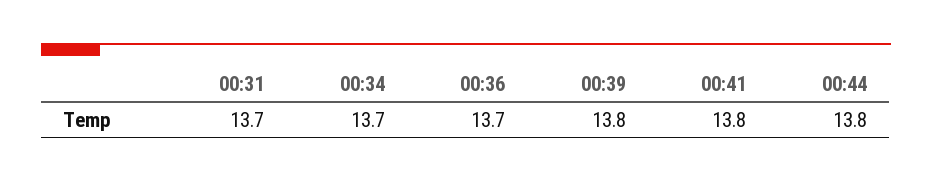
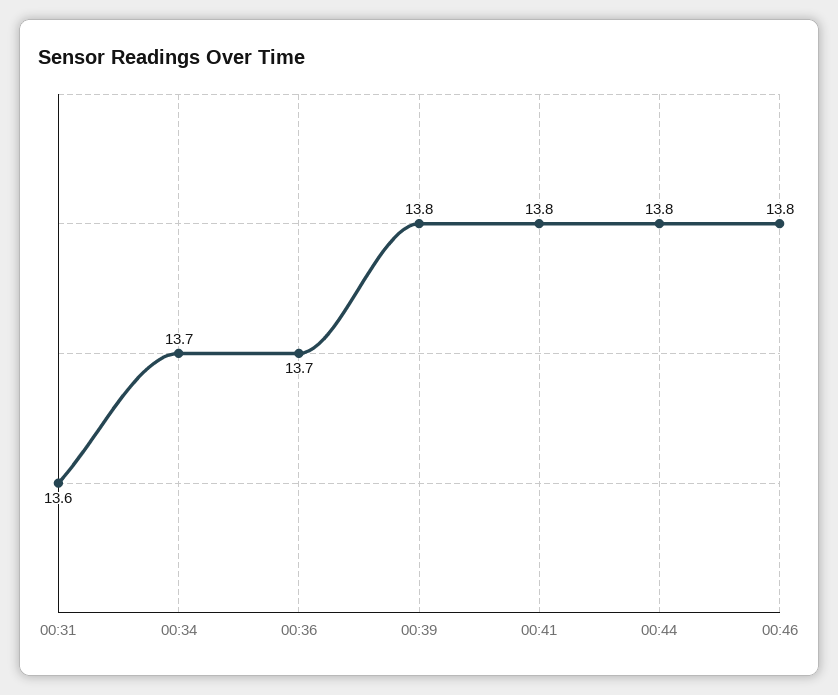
00:31: 13.7 -> 13.6
00:46: none -> 13.8

